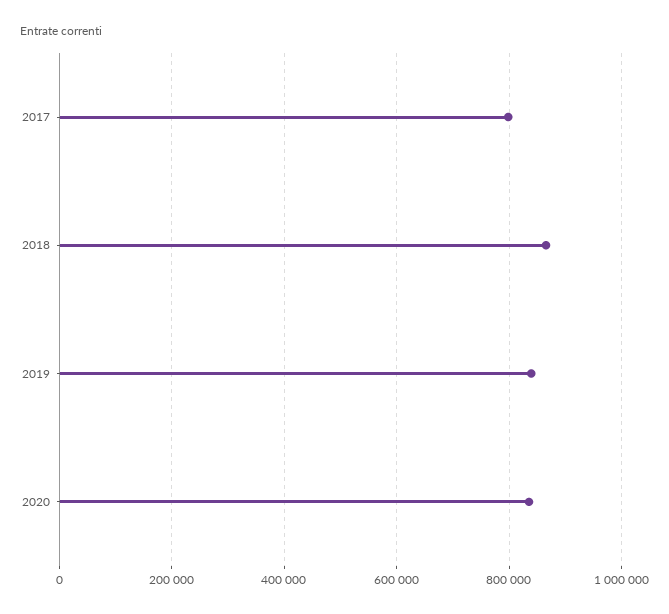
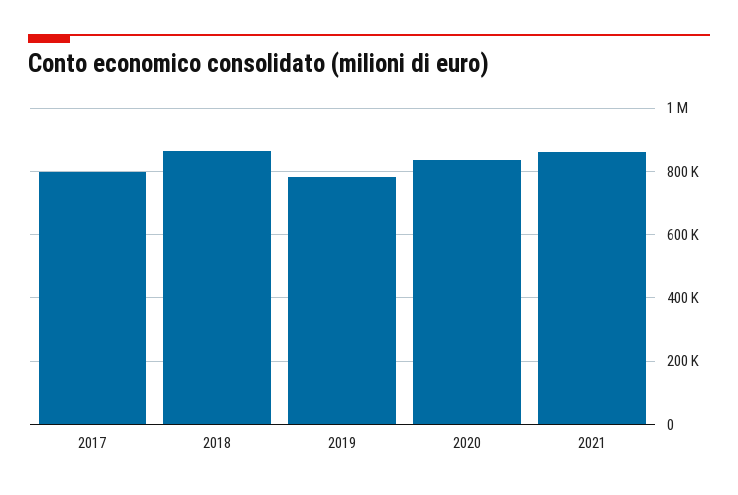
2019: 840000 -> 780000
2021: none -> 860000

